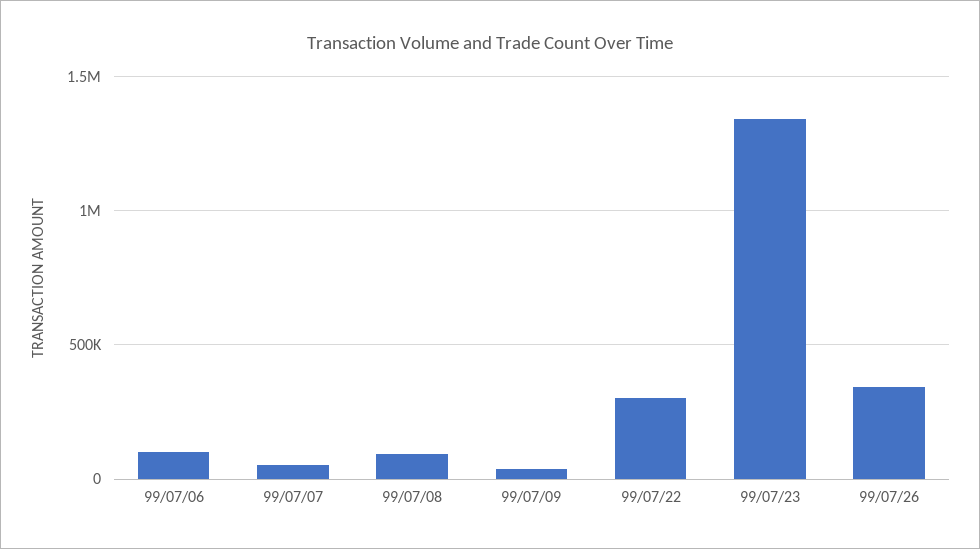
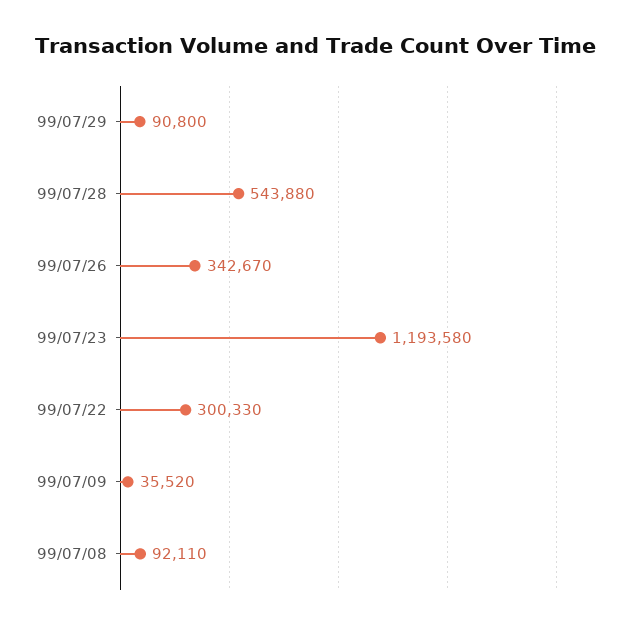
99/07/06: 100000 -> none
99/07/07: 50000 -> none
99/07/23: 1350000 -> 1193580
99/07/29: none -> 90800
99/07/28: none -> 543880

